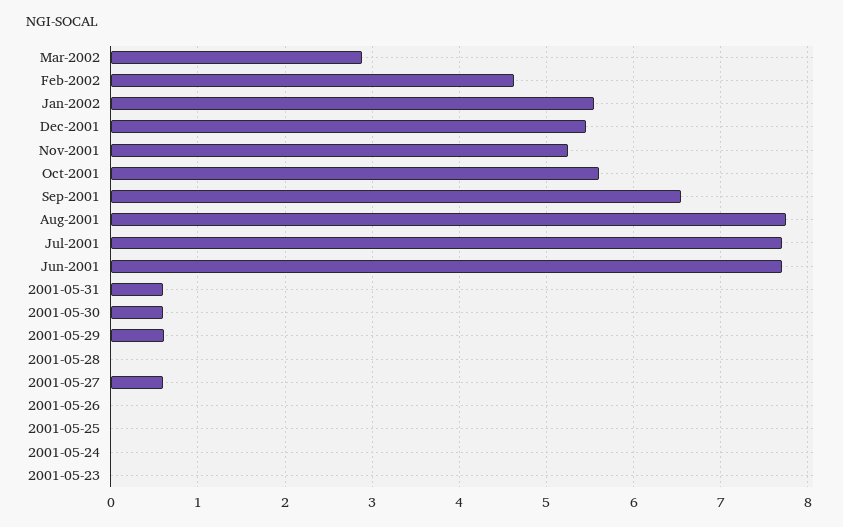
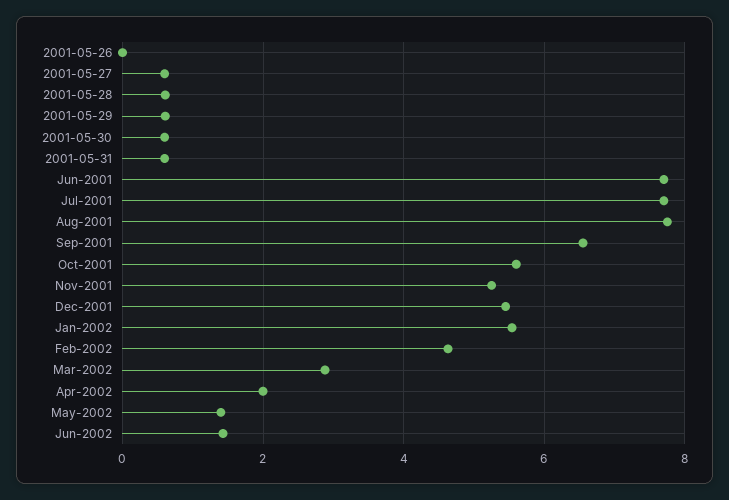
2001-05-28: 0 -> 0.6
2001-05-25: 0 -> none
2001-05-24: 0 -> none
2001-05-23: 0 -> none
Apr-2002: none -> 2
May-2002: none -> 1.4
Jun-2002: none -> 1.4

